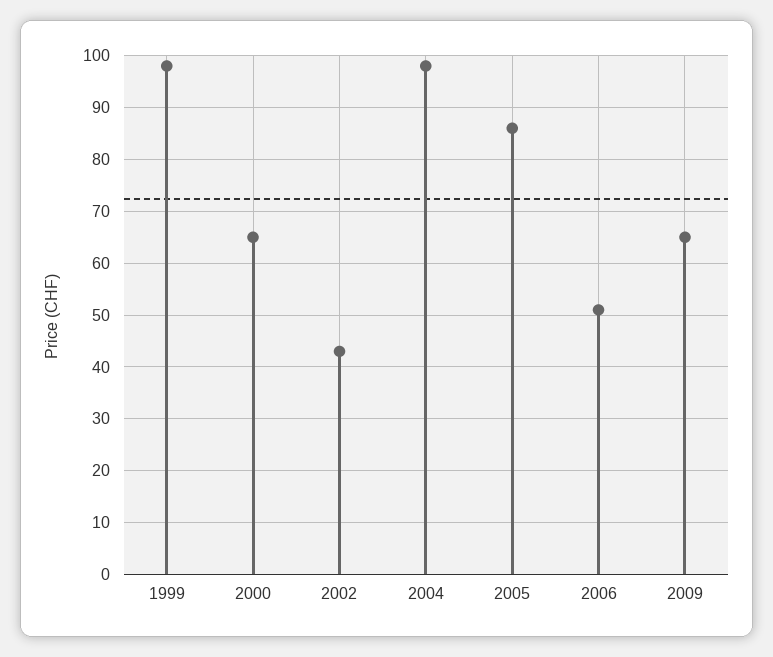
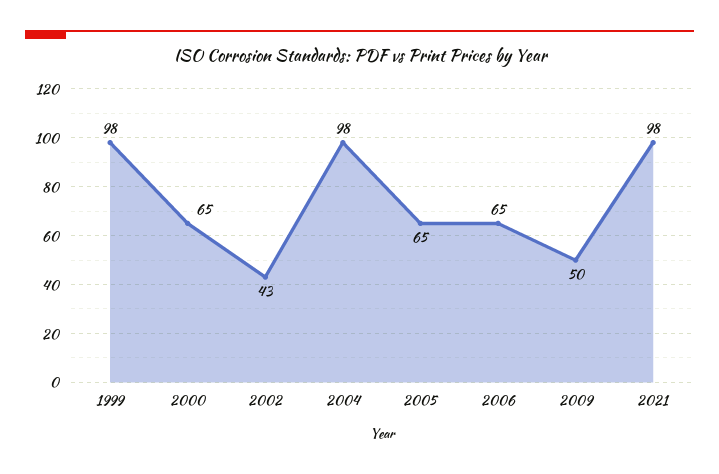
2005: 85 -> 65
2006: 50 -> 65
2009: 65 -> 50
2021: none -> 98

